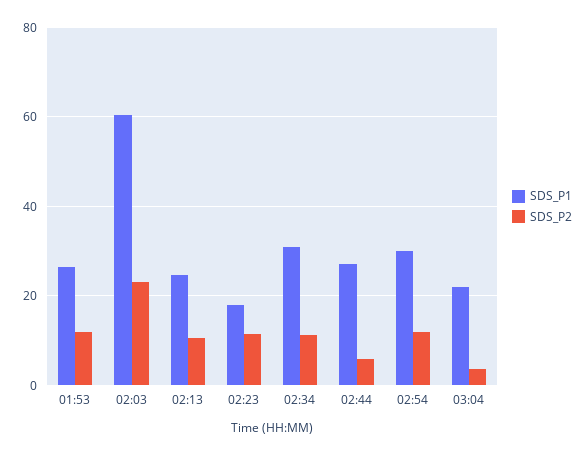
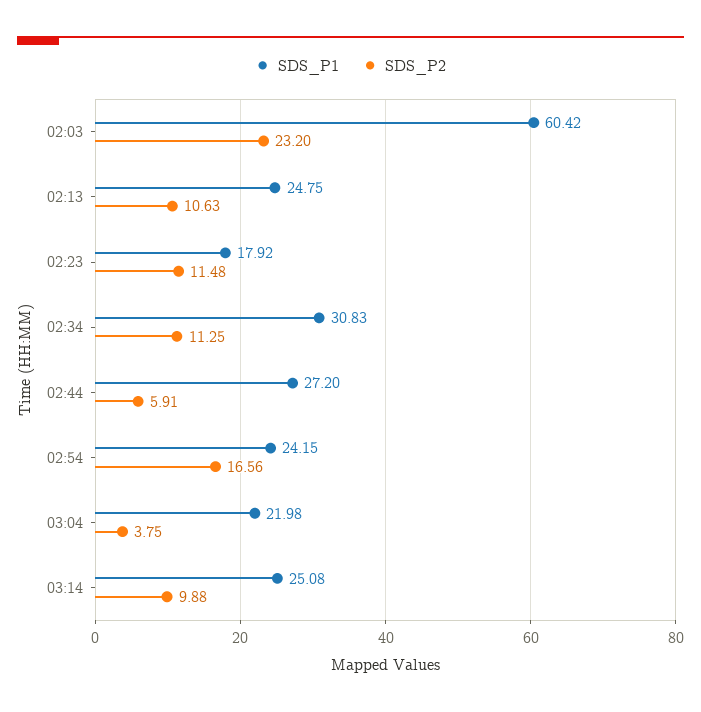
SDS_P1, 01:53: 26 -> none
SDS_P2, 01:53: 12 -> none
SDS_P1, 02:54: 30 -> 24.15
SDS_P2, 02:54: 12 -> 16.56
SDS_P1, 03:14: none -> 25.08
SDS_P2, 03:14: none -> 9.88

